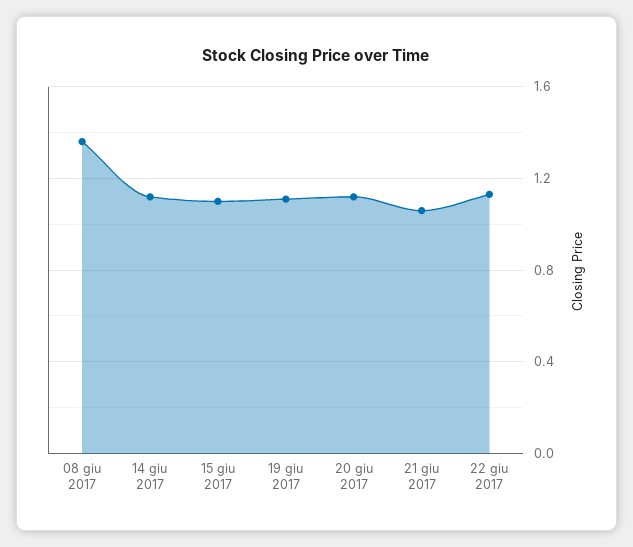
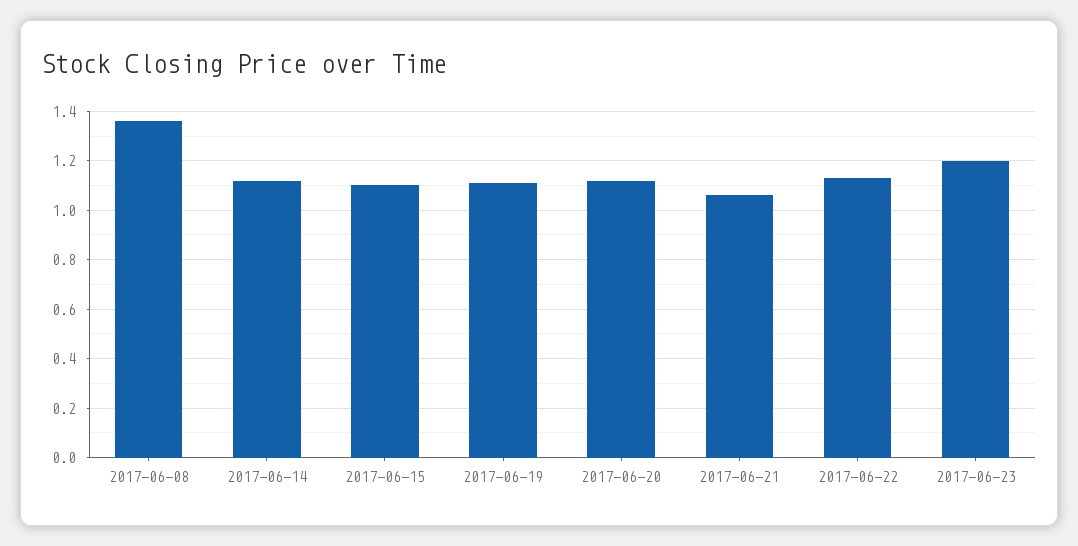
2017-06-23: none -> 1.2

